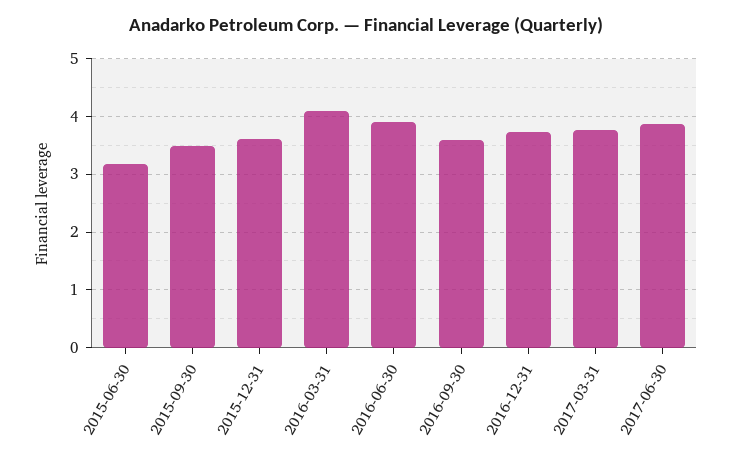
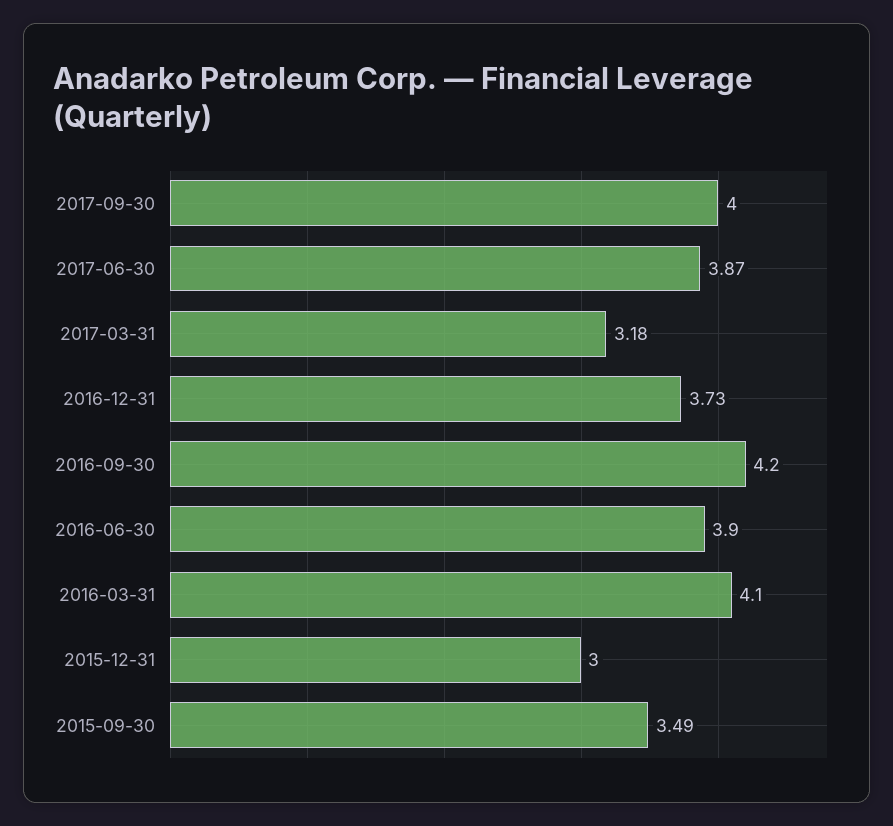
2015-06-30: 3.2 -> none
2015-12-31: 3.6 -> 3
2016-09-30: 3.6 -> 4.2
2017-03-31: 3.8 -> 3.18
2017-09-30: none -> 4

